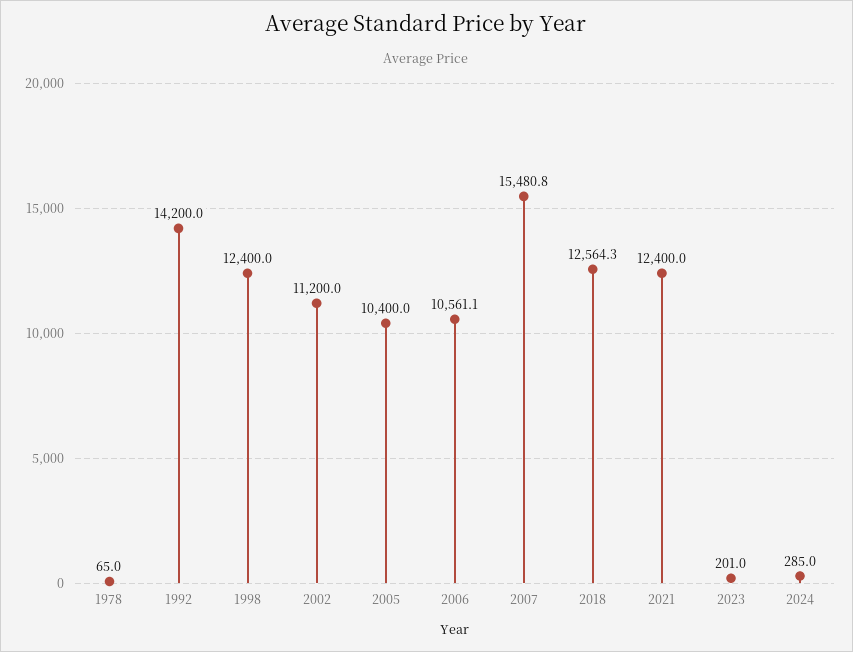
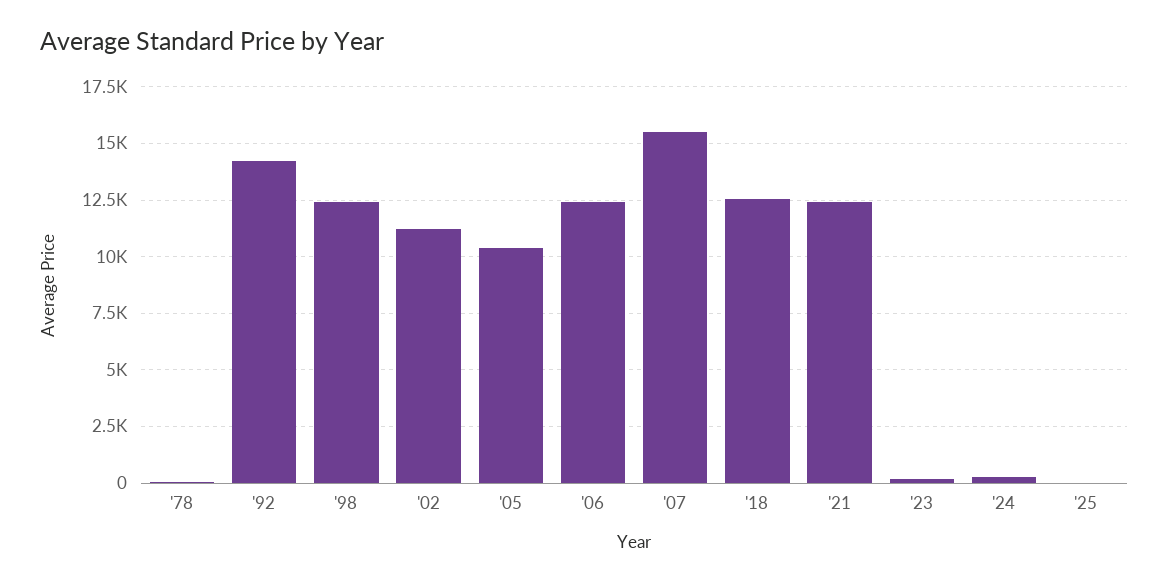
2006: 10561.1 -> 12500
'25: none -> 0

